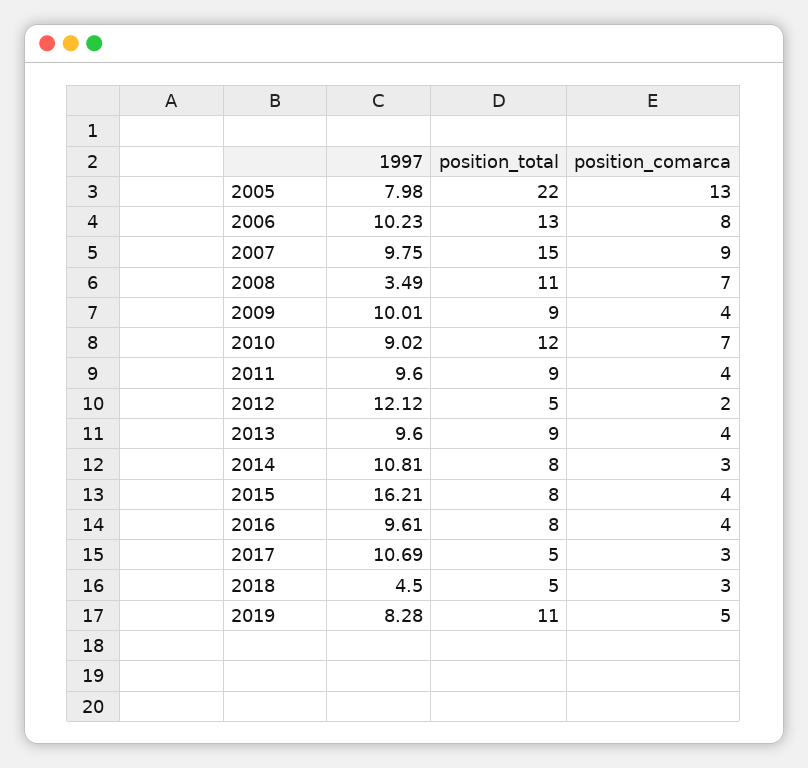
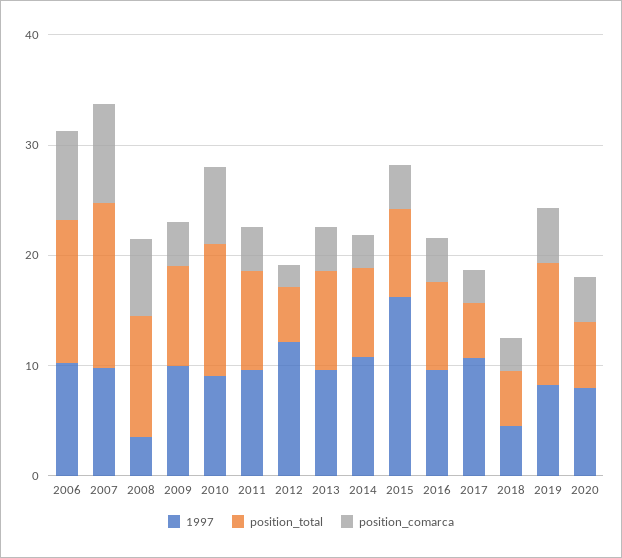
1997, 2005: 7.98 -> none
position_total, 2005: 22 -> none
position_comarca, 2005: 13 -> none
1997, 2020: none -> 8
position_total, 2020: none -> 6
position_comarca, 2020: none -> 4

